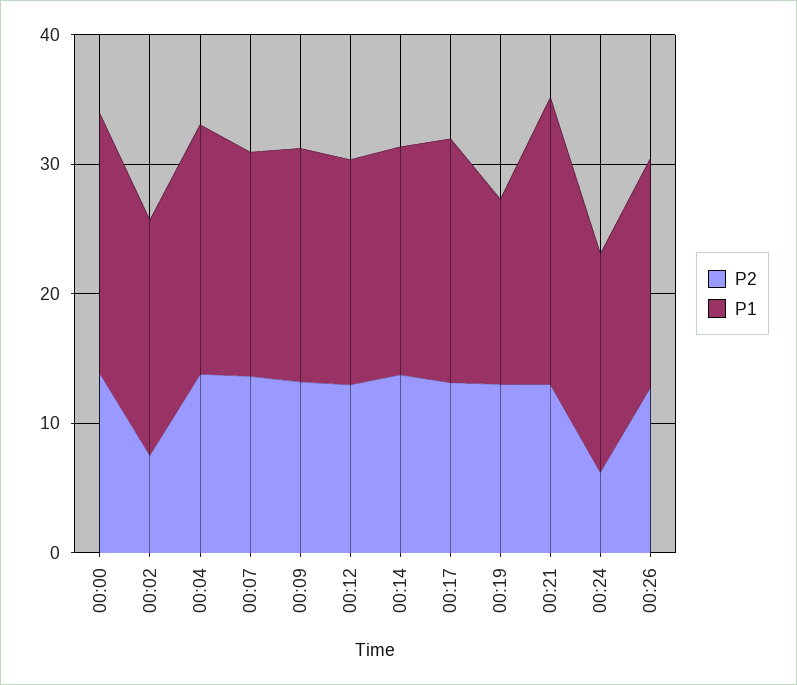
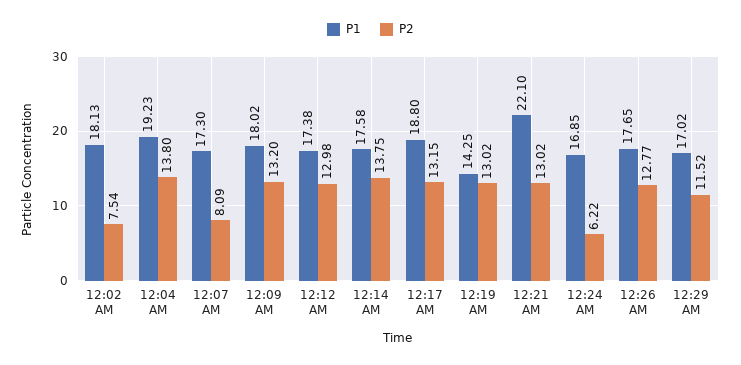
P2, 00:00: 14 -> none
P1, 00:00: 20 -> none
P2, 00:07: 14 -> 8.09
P1, 12:29 AM: none -> 17.02
P2, 12:29 AM: none -> 11.52

